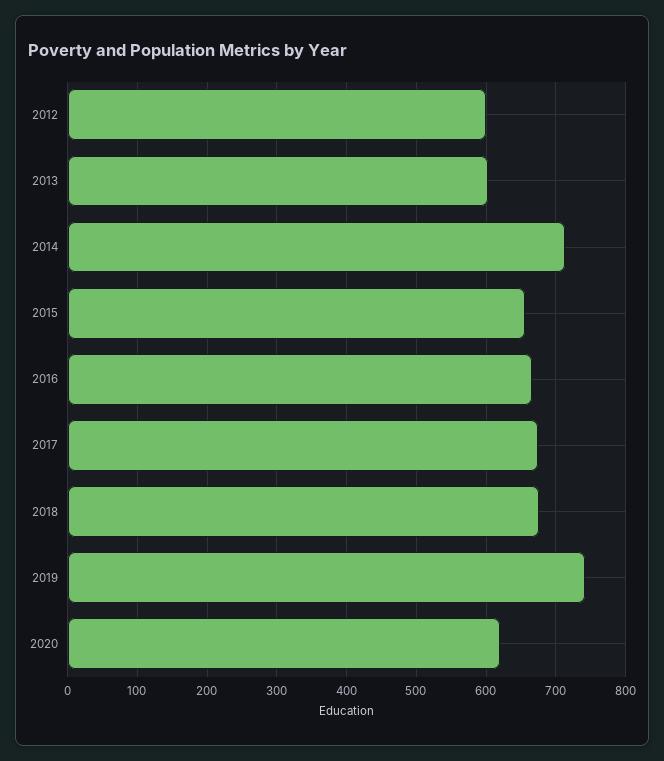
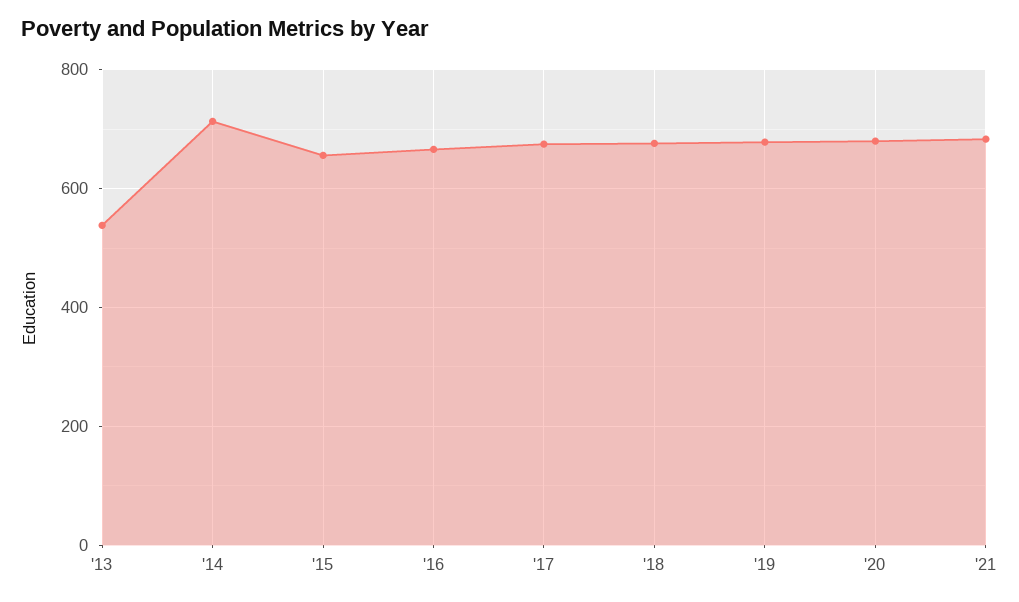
2012: 600 -> none
2013: 600 -> 540
2019: 740 -> 680
2020: 620 -> 680
'21: none -> 680

